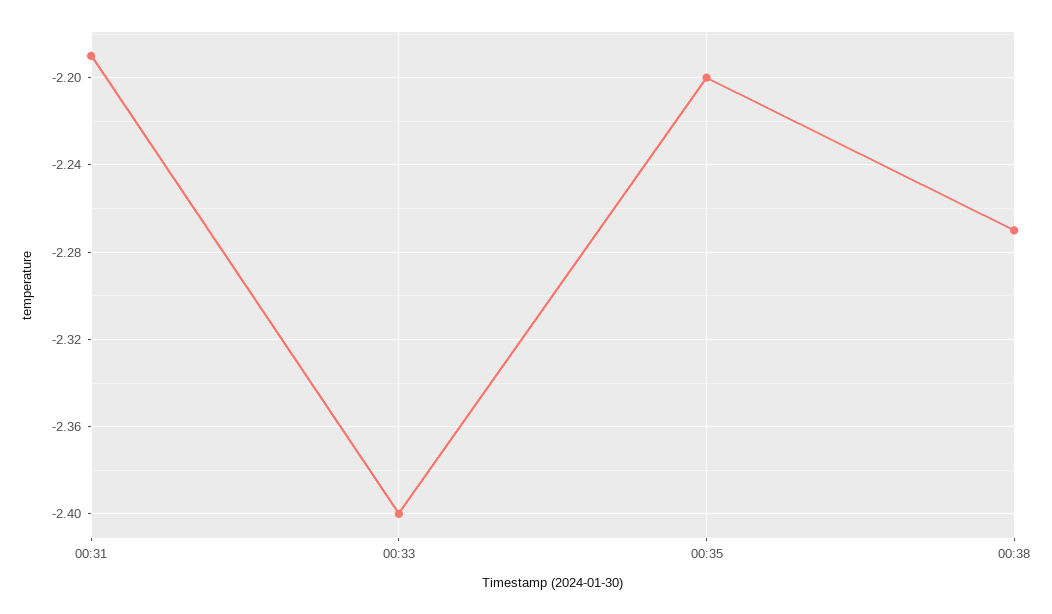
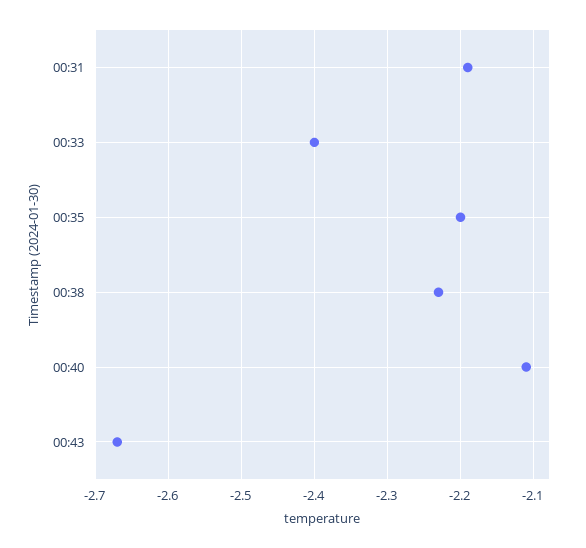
00:38: -2.27 -> -2.23
00:40: none -> -2.11
00:43: none -> -2.67

